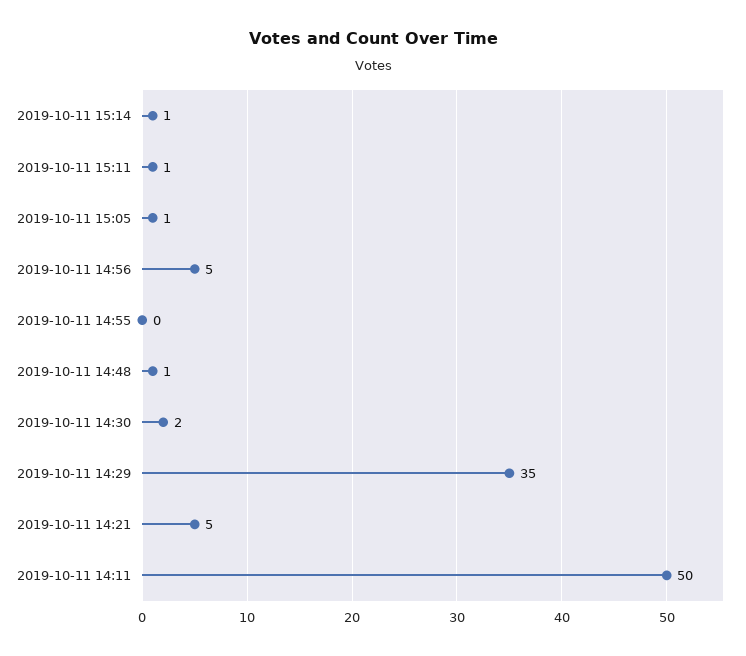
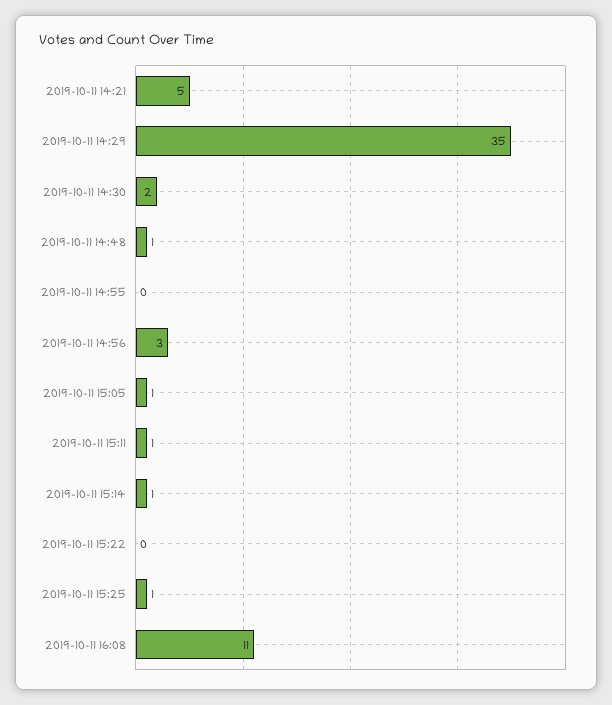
2019-10-11 14:56: 5 -> 3
2019-10-11 14:11: 50 -> none
2019-10-11 15:22: none -> 0
2019-10-11 15:25: none -> 1
2019-10-11 16:08: none -> 11

